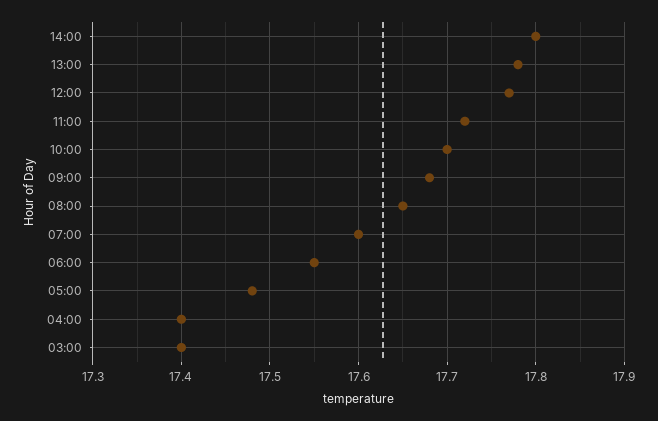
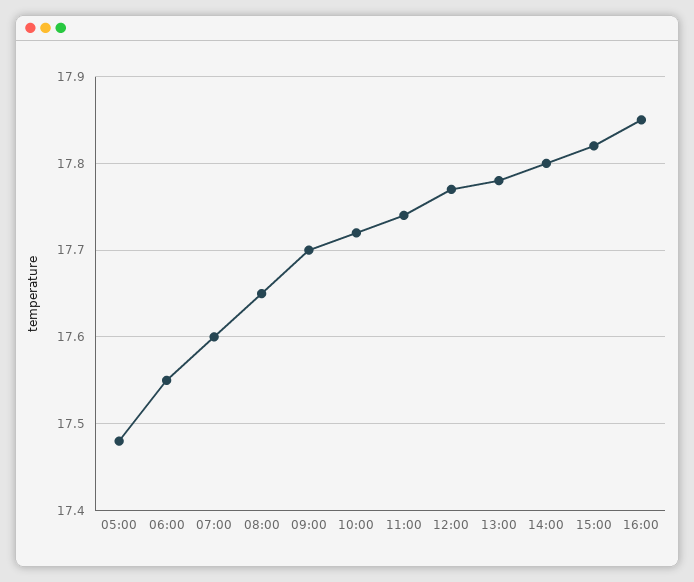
11:00: 17.72 -> 17.74
10:00: 17.7 -> 17.72
09:00: 17.68 -> 17.7
04:00: 17.4 -> none
03:00: 17.4 -> none
15:00: none -> 17.82
16:00: none -> 17.85

